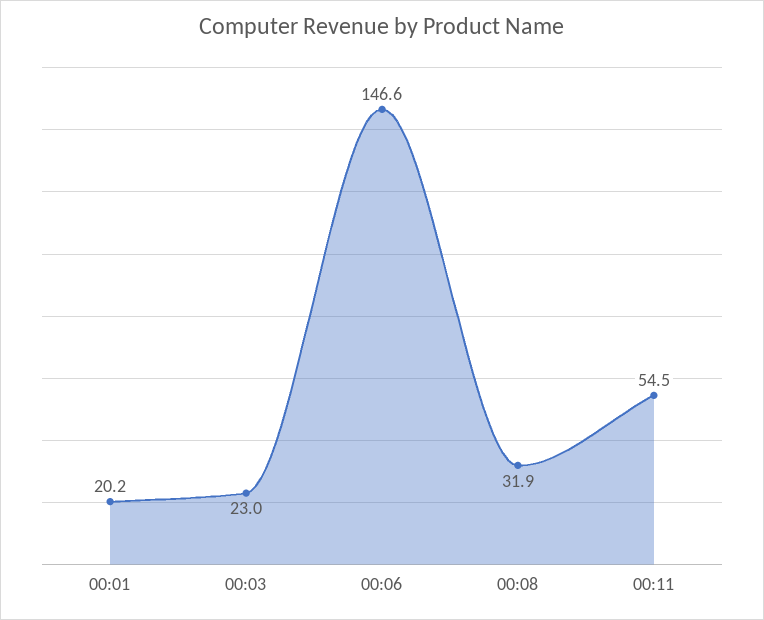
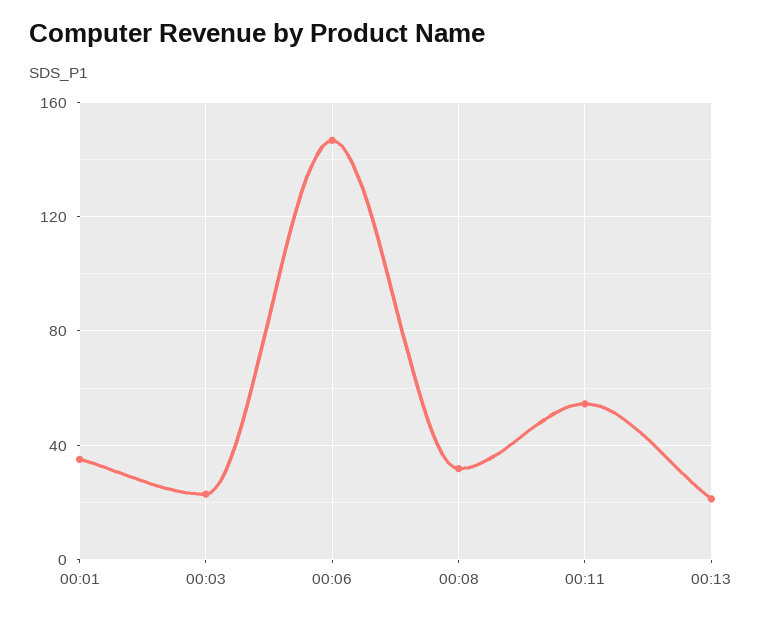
00:01: 20.2 -> 35
00:13: none -> 20

